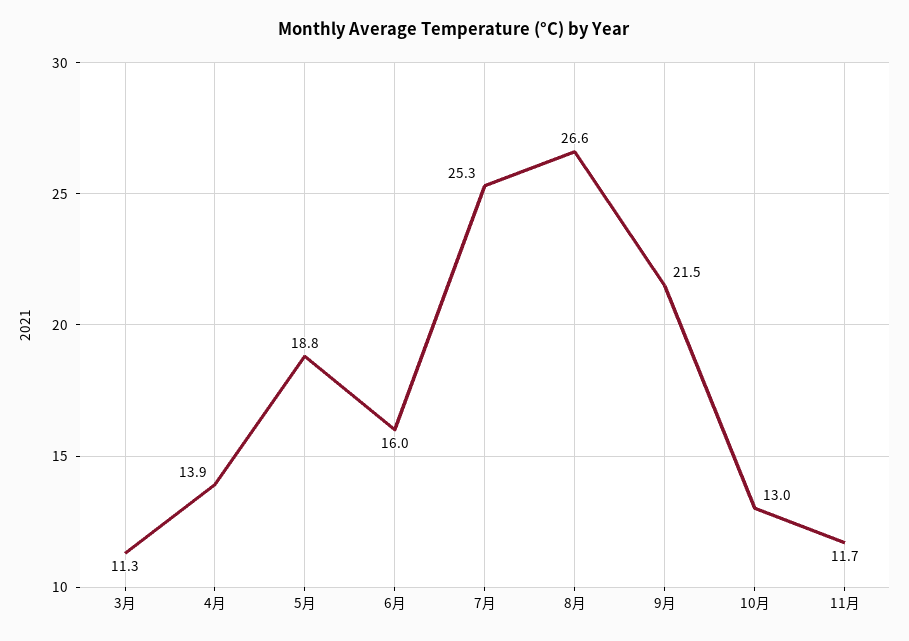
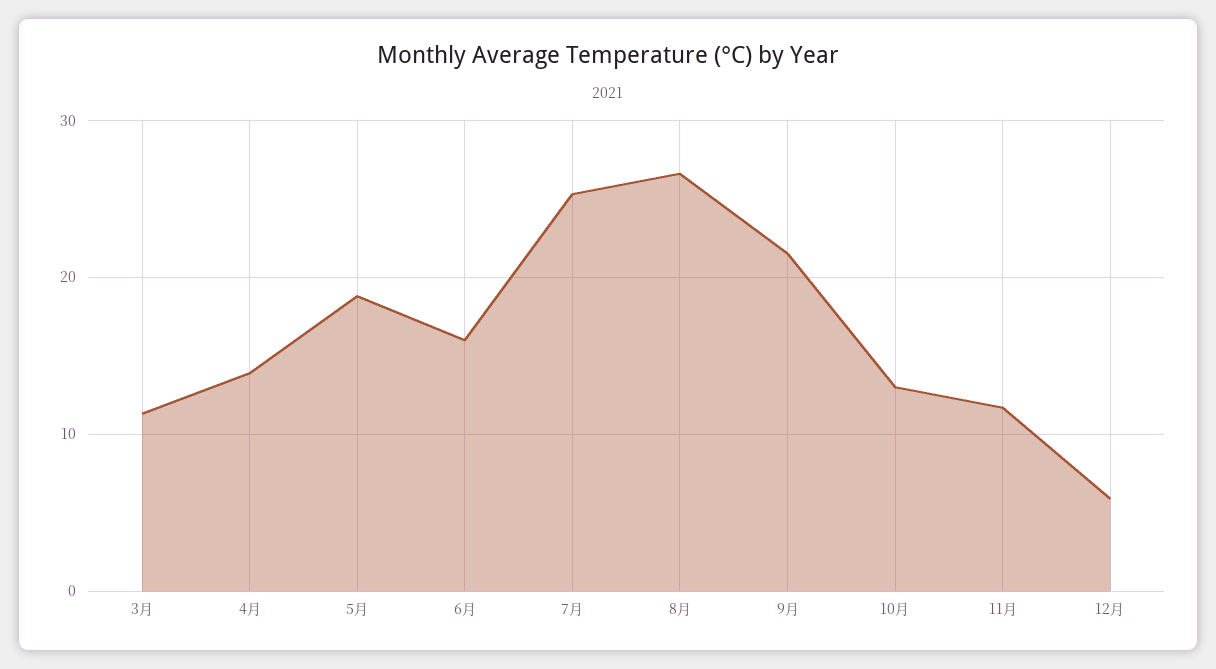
12月: none -> 6

